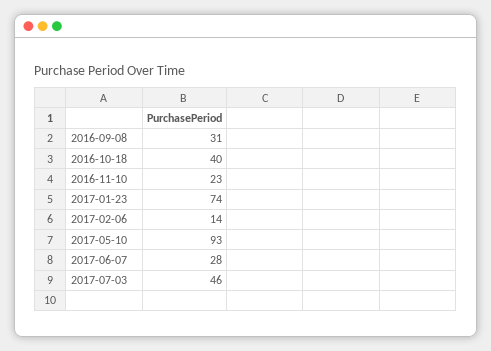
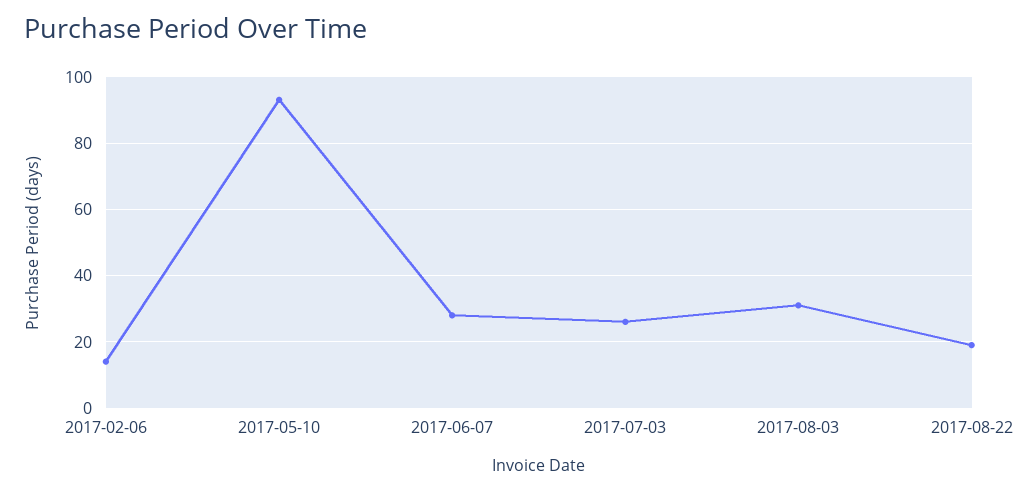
2016-09-08: 31 -> none
2016-10-18: 40 -> none
2016-11-10: 23 -> none
2017-01-23: 74 -> none
2017-07-03: 46 -> 25
2017-08-03: none -> 30
2017-08-22: none -> 20

